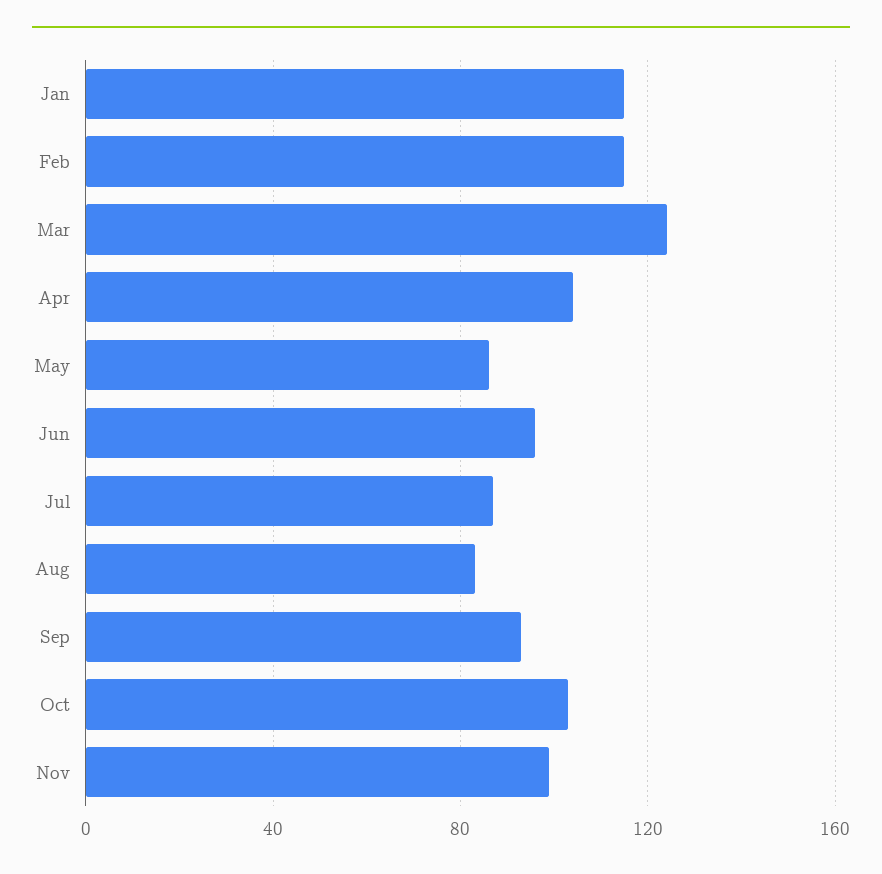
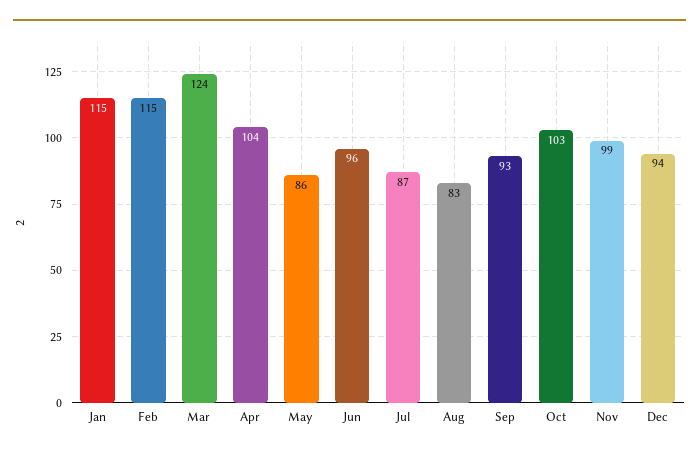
Dec: none -> 94

